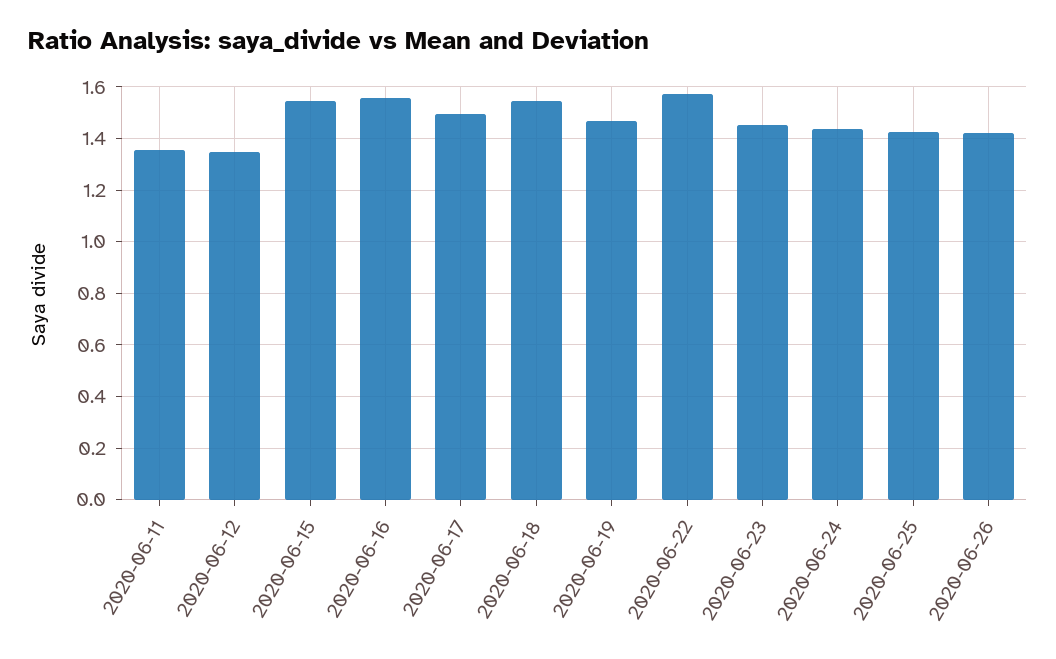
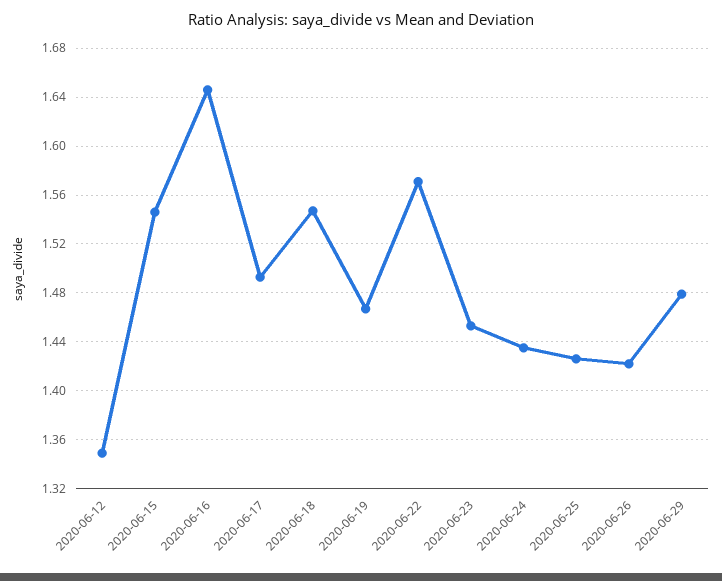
2020-06-11: 1.35 -> none
2020-06-16: 1.55 -> 1.645
2020-06-29: none -> 1.48

